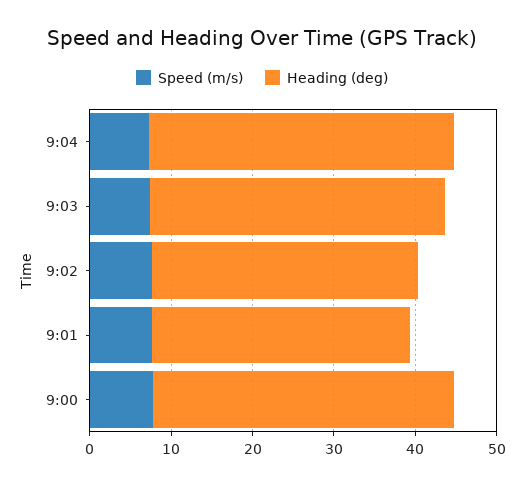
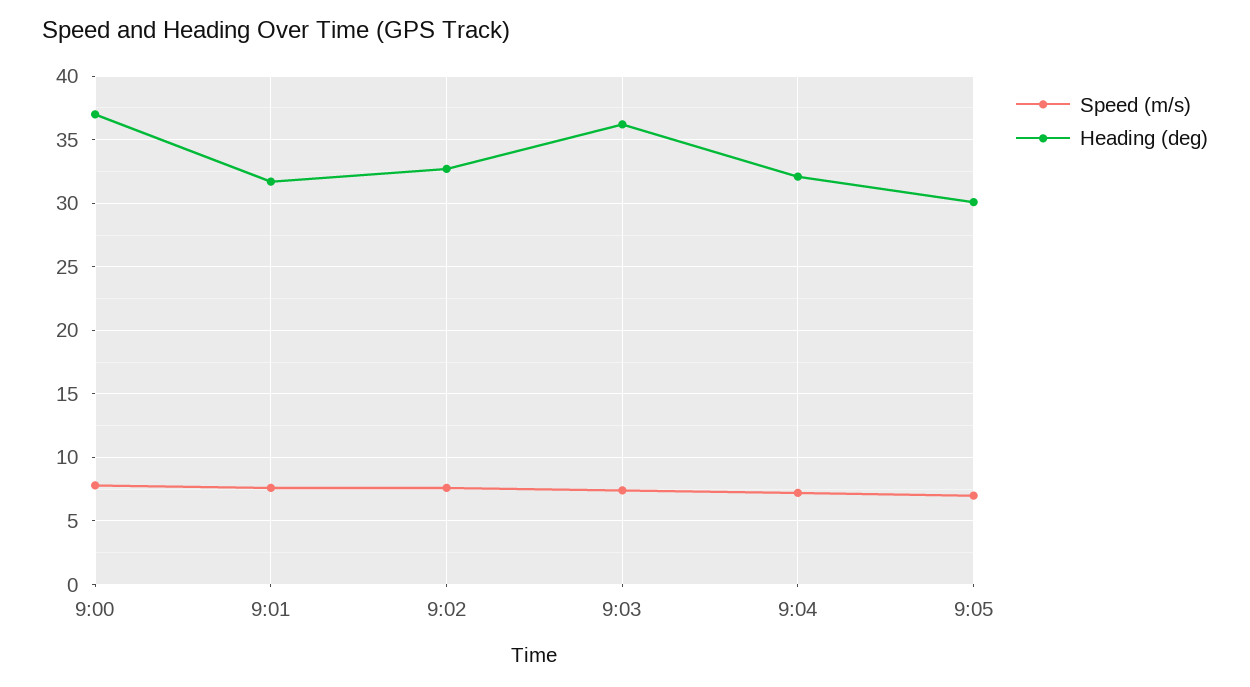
Heading (deg), 9:04: 38 -> 32
Speed (m/s), 9:05: none -> 7
Heading (deg), 9:05: none -> 30

